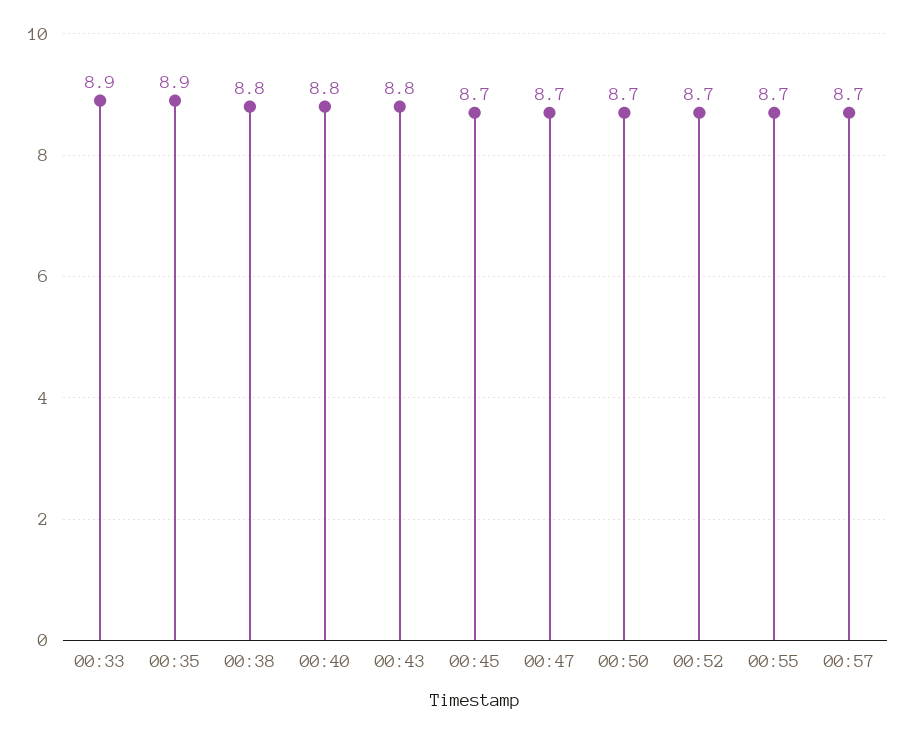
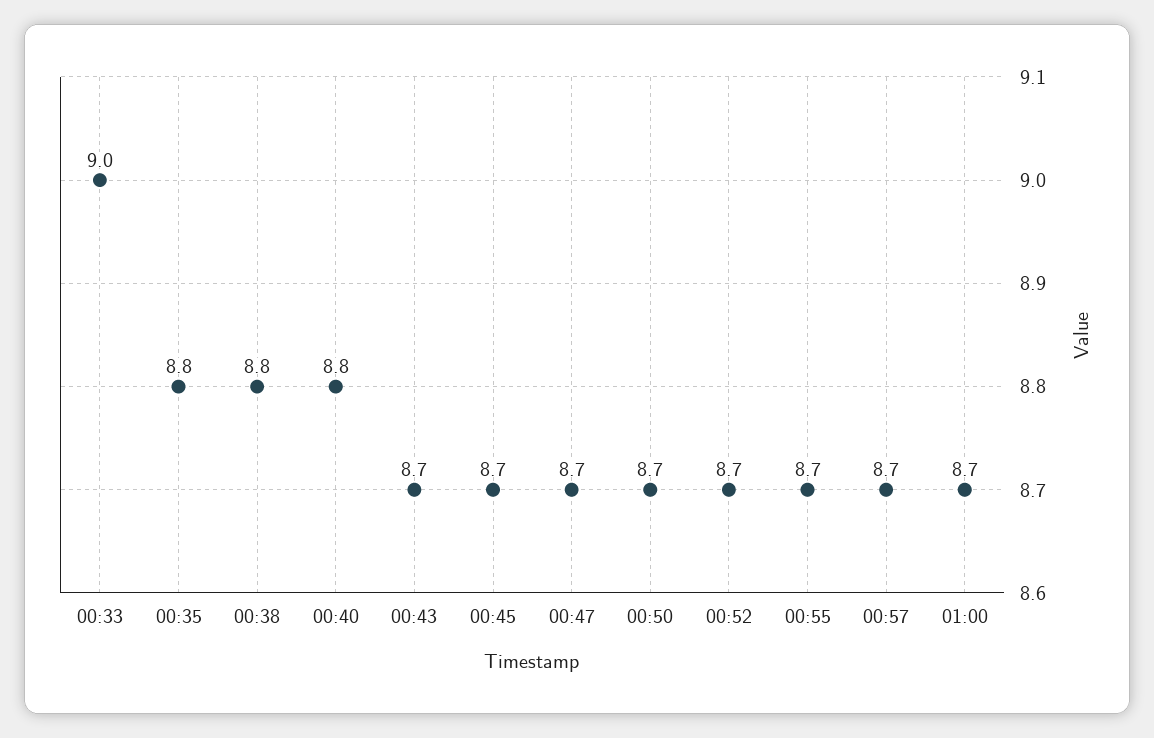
00:33: 8.9 -> 9
00:35: 8.9 -> 8.8
00:43: 8.8 -> 8.7
01:00: none -> 8.7

